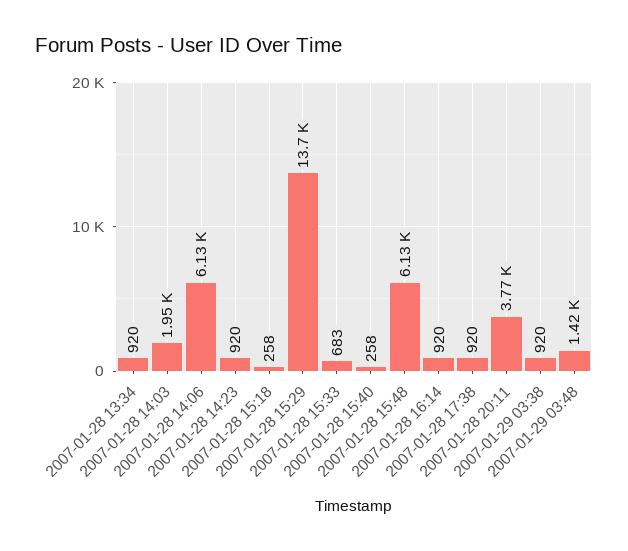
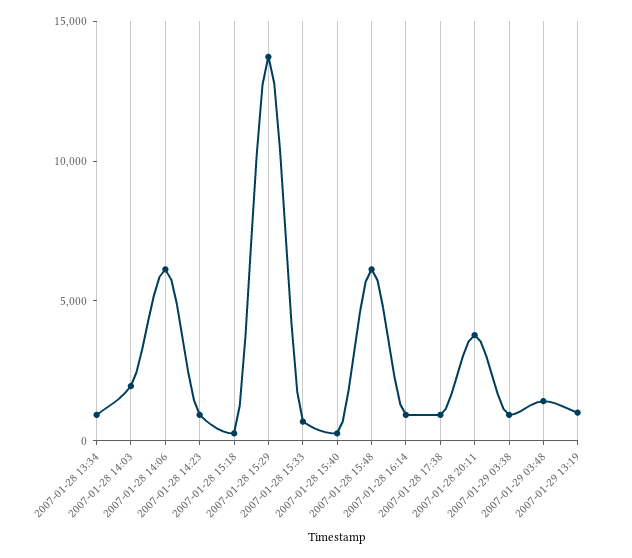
2007-01-29 13:19: none -> 1000

